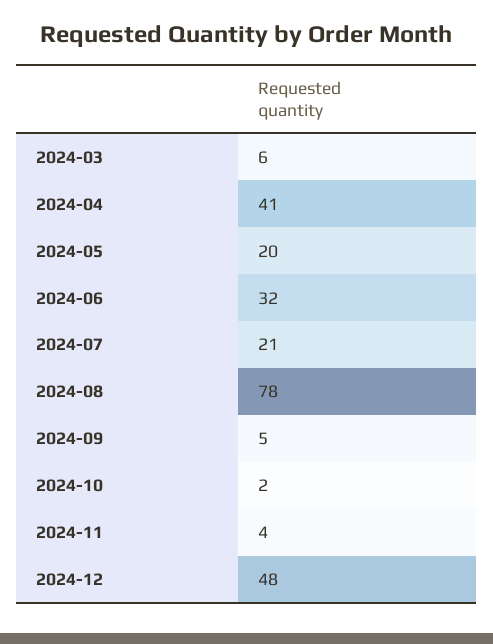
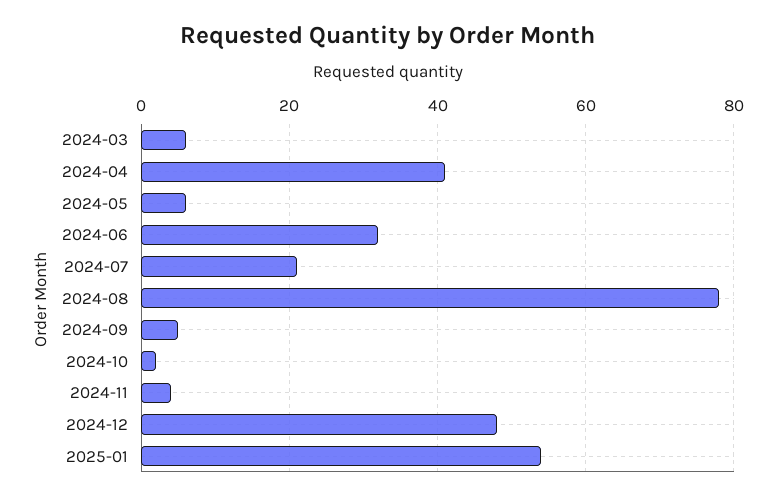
2024-05: 20 -> 5
2025-01: none -> 55

